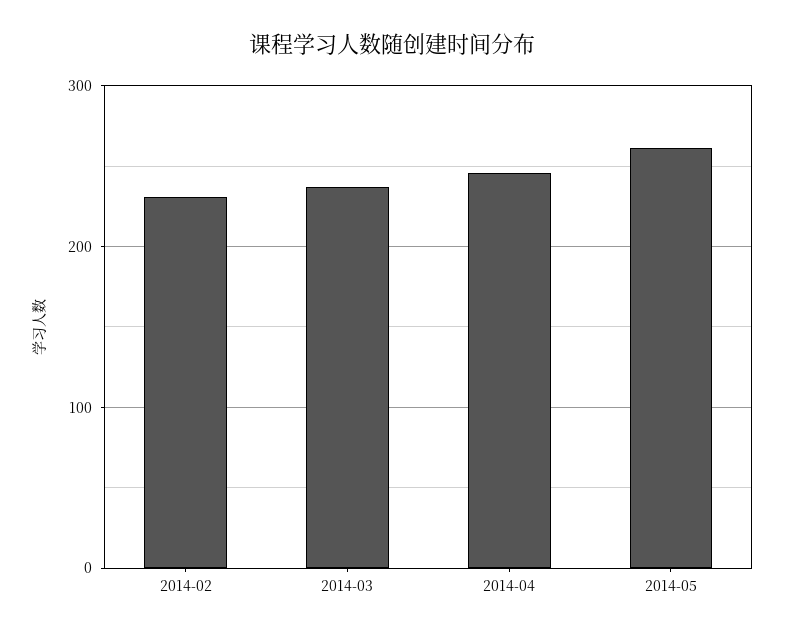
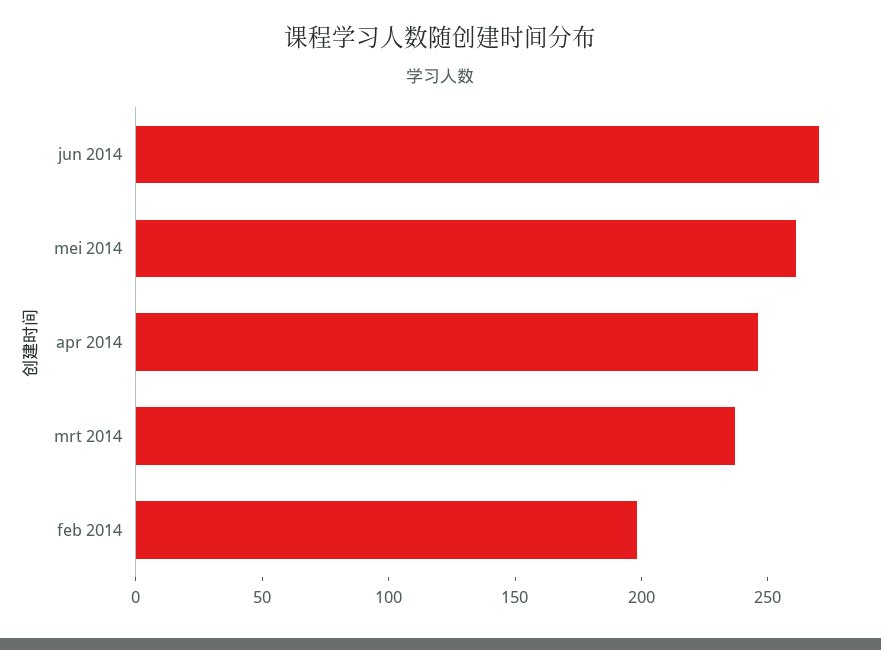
2014-02: 230 -> 200
jun 2014: none -> 270

